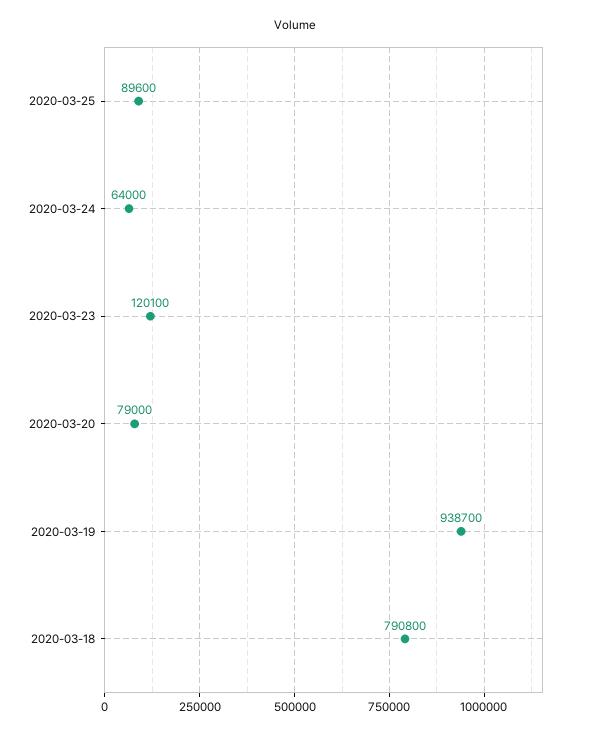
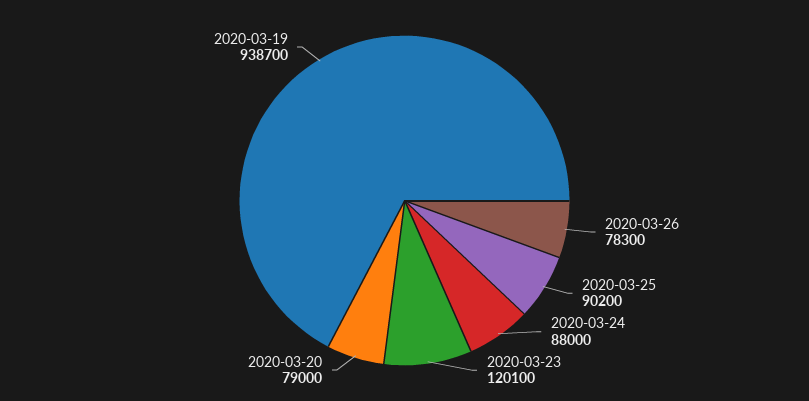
2020-03-25: 89600 -> 90200
2020-03-24: 64000 -> 88000
2020-03-18: 790800 -> none
2020-03-26: none -> 78300

